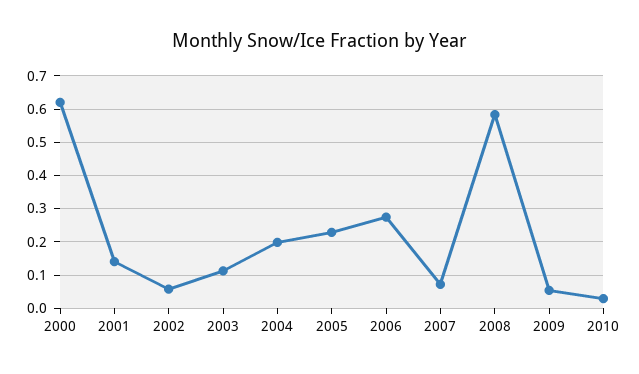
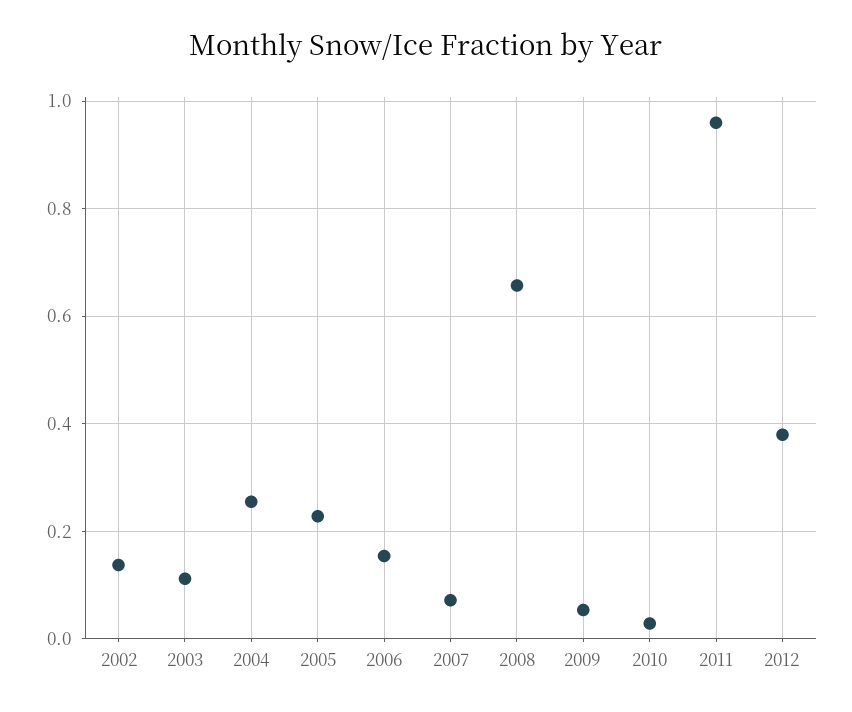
2000: 0.62 -> none
2001: 0.14 -> none
2002: 0.06 -> 0.14
2004: 0.2 -> 0.26
2006: 0.28 -> 0.16
2008: 0.58 -> 0.66
2011: none -> 0.96
2012: none -> 0.38

